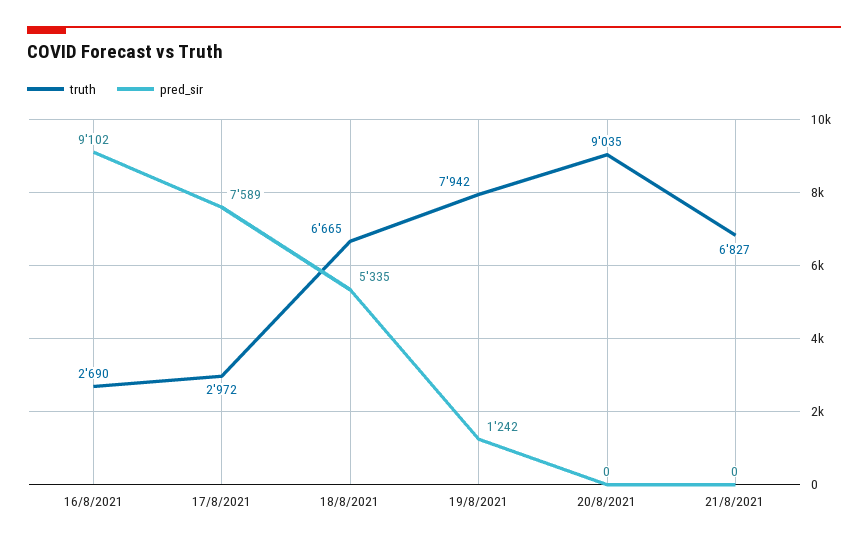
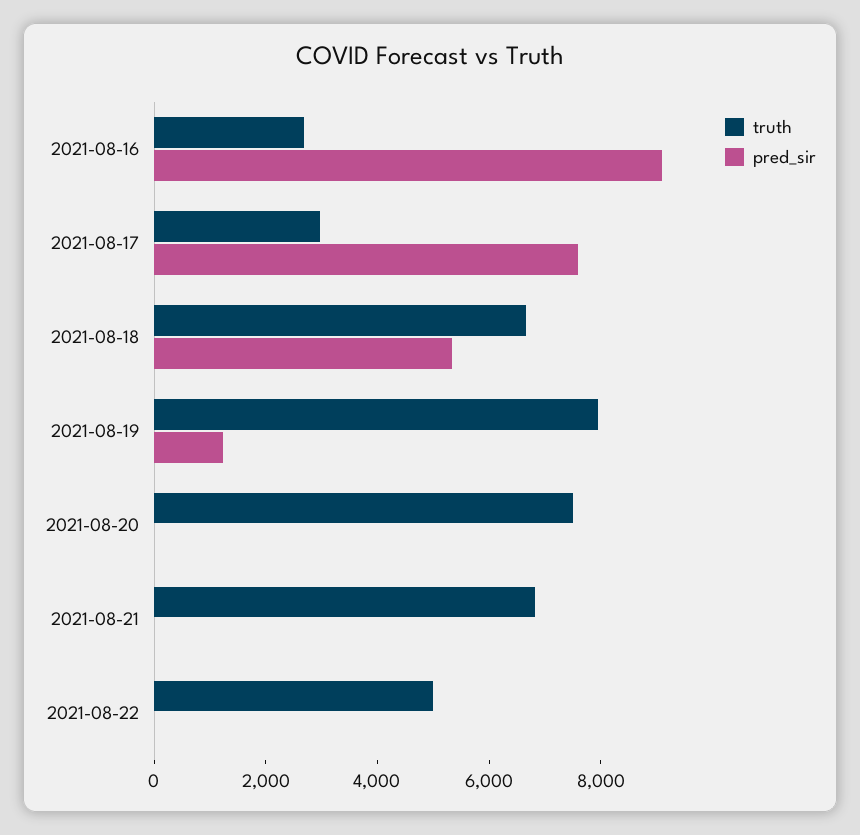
truth, 20/8/2021: 9035 -> 7500
truth, 2021-08-22: none -> 5000
pred_sir, 2021-08-22: none -> 0

